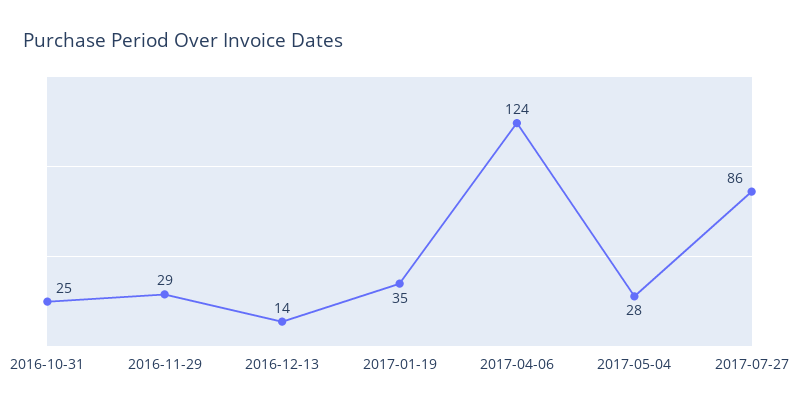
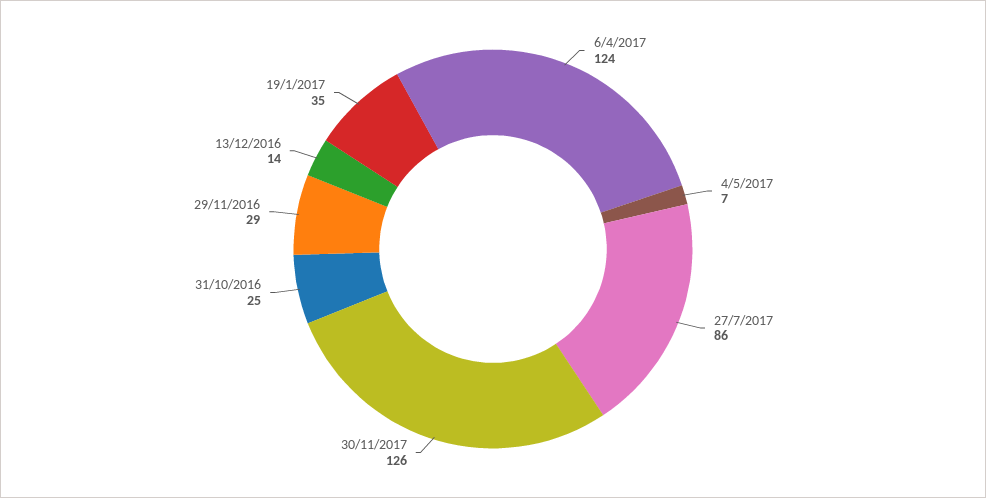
2017-05-04: 28 -> 7
30/11/2017: none -> 126

